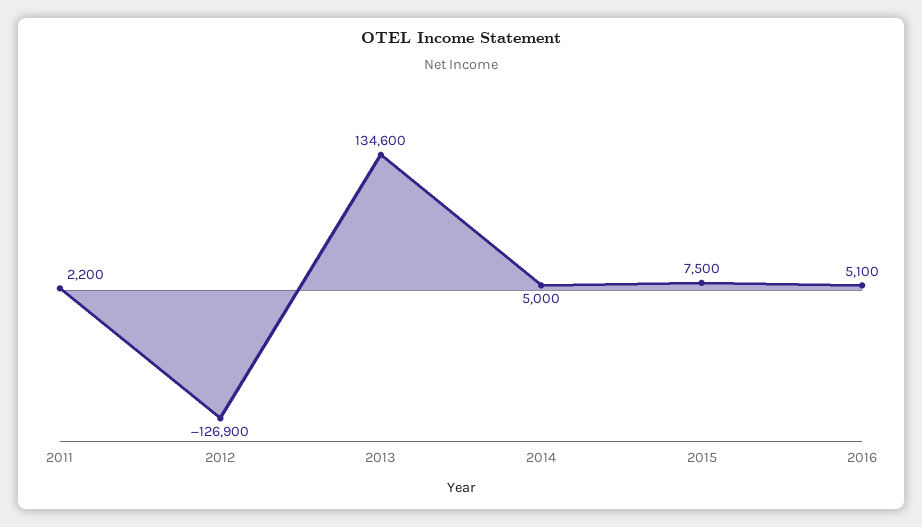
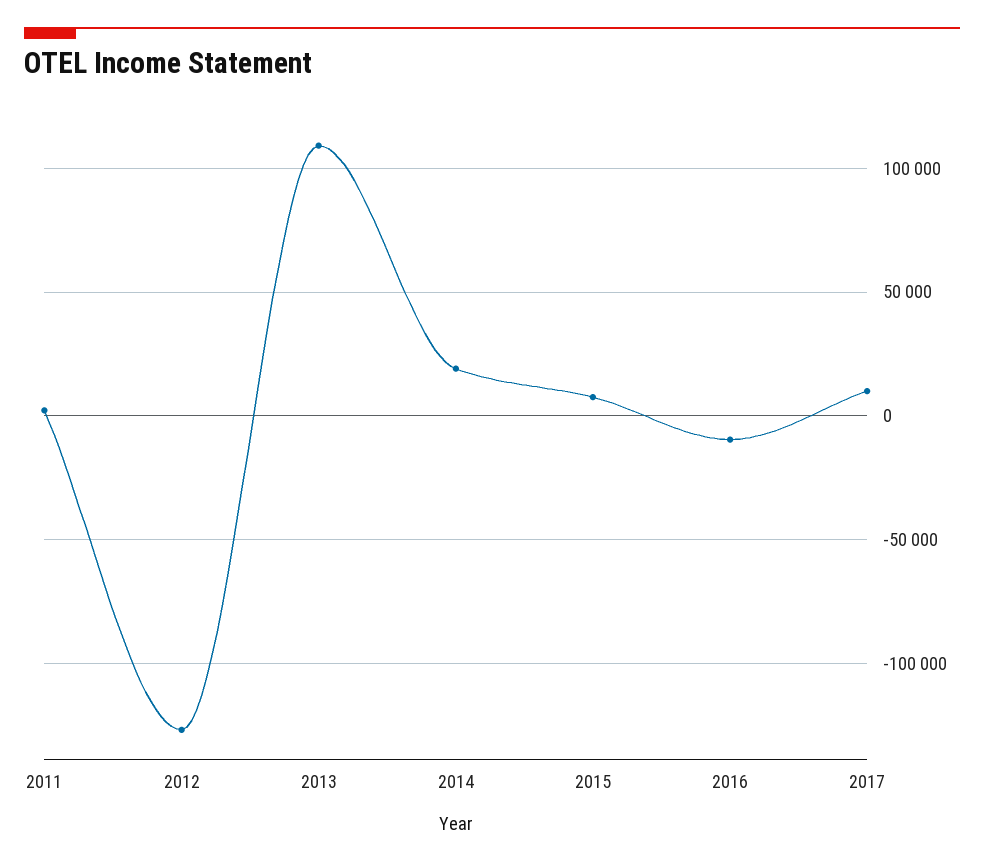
2013: 134600 -> 110000
2014: 5000 -> 20000
2016: 5100 -> -10000
2017: none -> 10000

